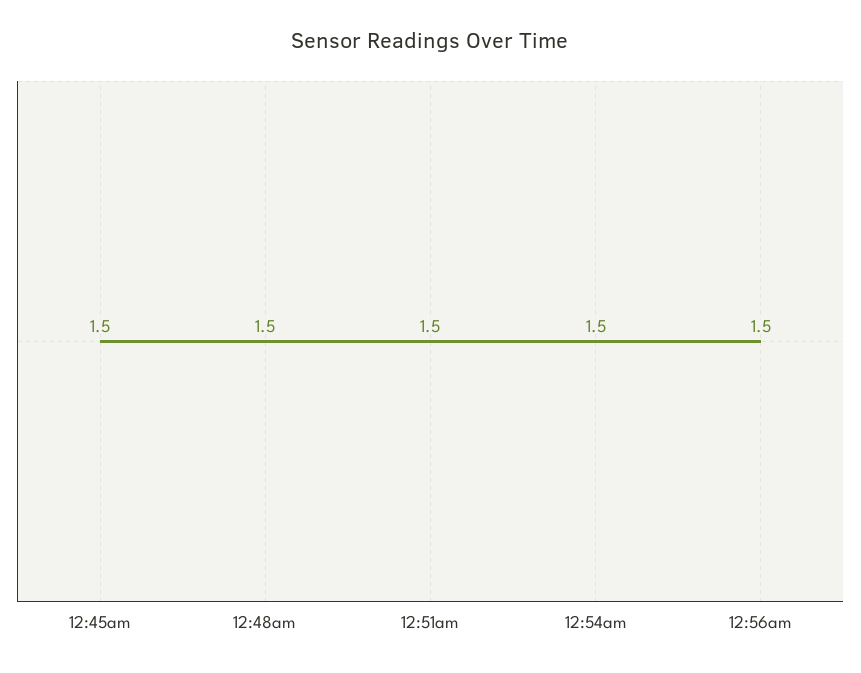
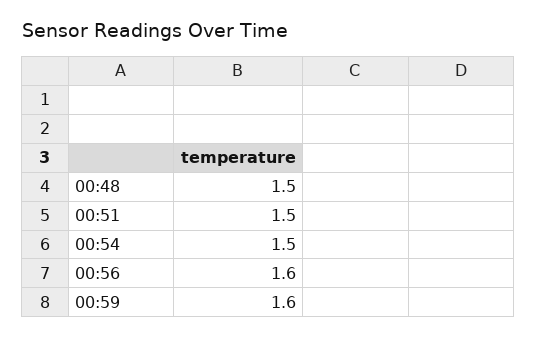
12:45am: 1.5 -> none
12:56am: 1.5 -> 1.6
00:59: none -> 1.6

